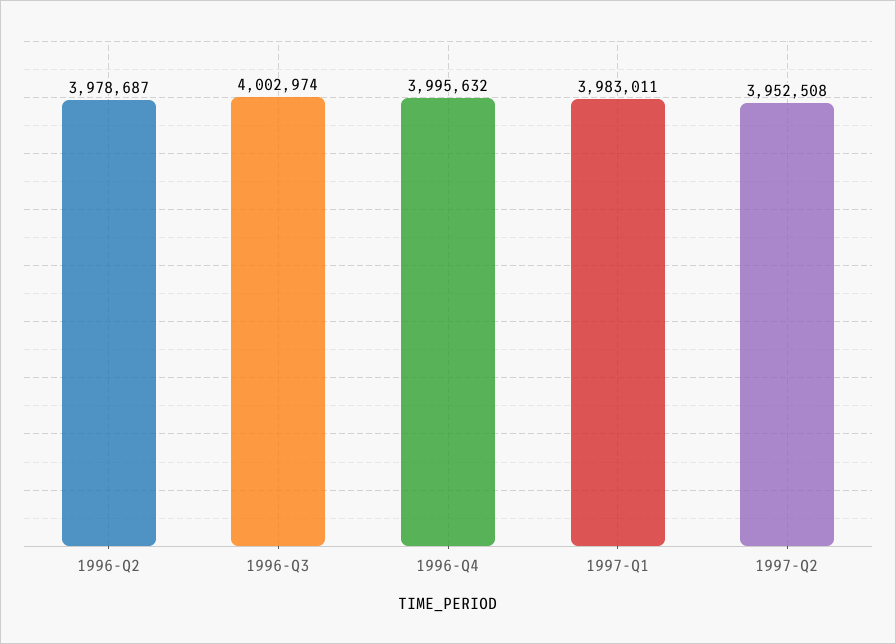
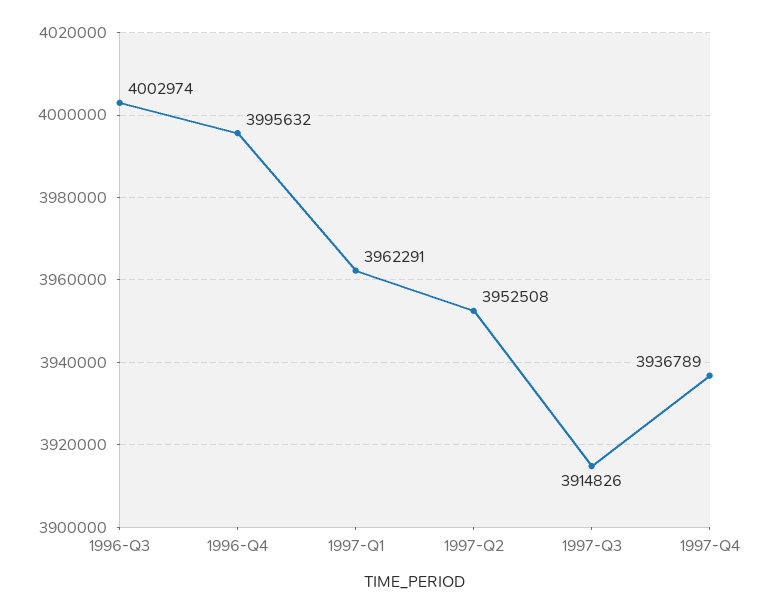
1996-Q2: 3978687 -> none
1997-Q1: 3983011 -> 3962291
1997-Q3: none -> 3914826
1997-Q4: none -> 3936789

